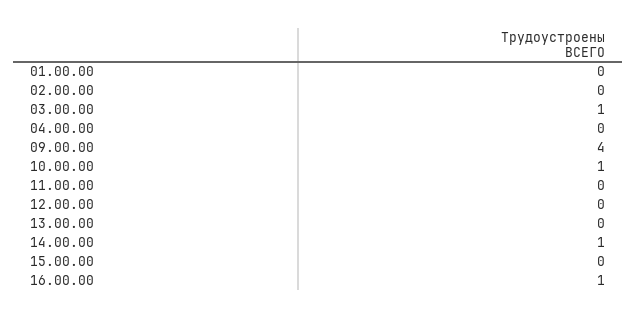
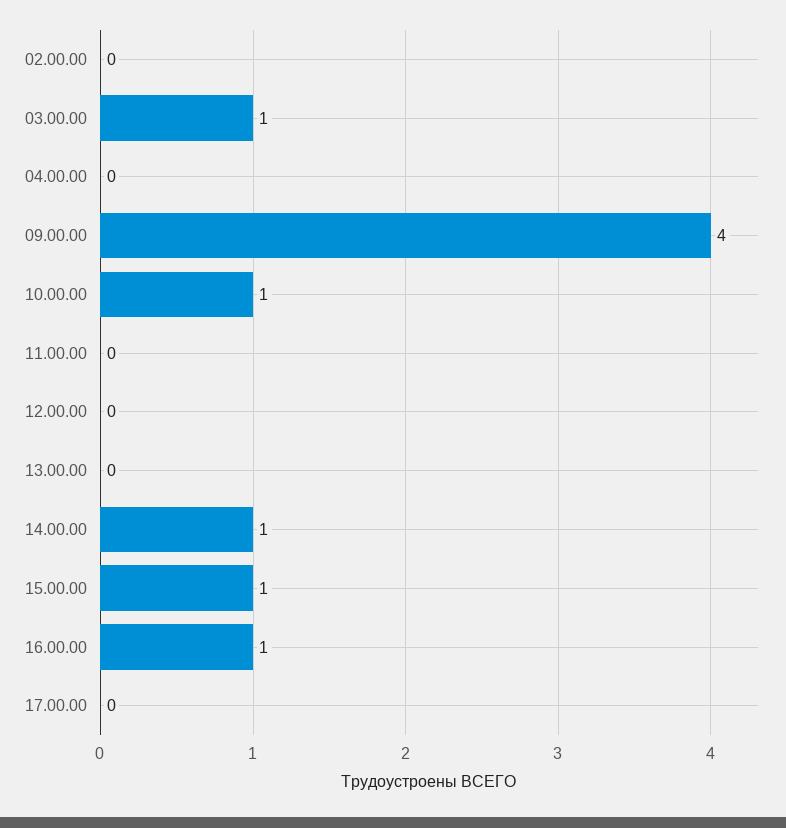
01.00.00: 0 -> none
15.00.00: 0 -> 1
17.00.00: none -> 0

